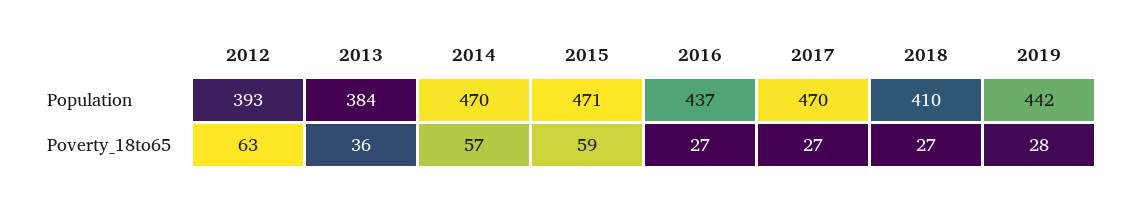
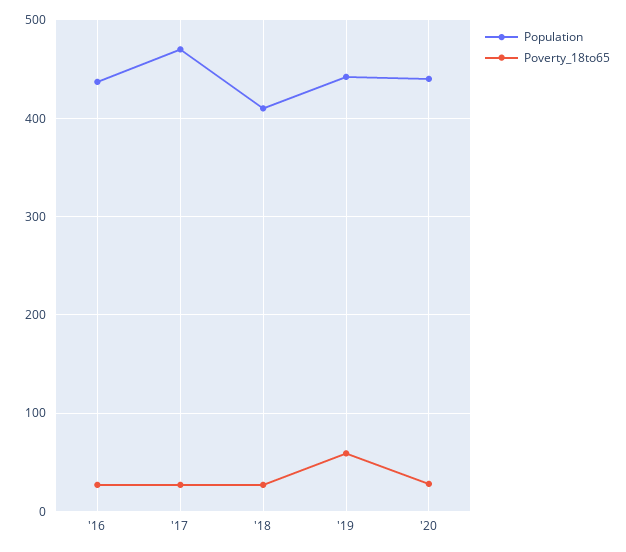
Population, 2012: 393 -> none
Population, 2013: 384 -> none
Population, 2014: 470 -> none
Population, 2015: 471 -> none
Poverty_18to65, 2012: 63 -> none
Poverty_18to65, 2013: 36 -> none
Poverty_18to65, 2014: 57 -> none
Poverty_18to65, 2015: 59 -> none
Poverty_18to65, 2019: 28 -> 60
Population, '20: none -> 440
Poverty_18to65, '20: none -> 30

